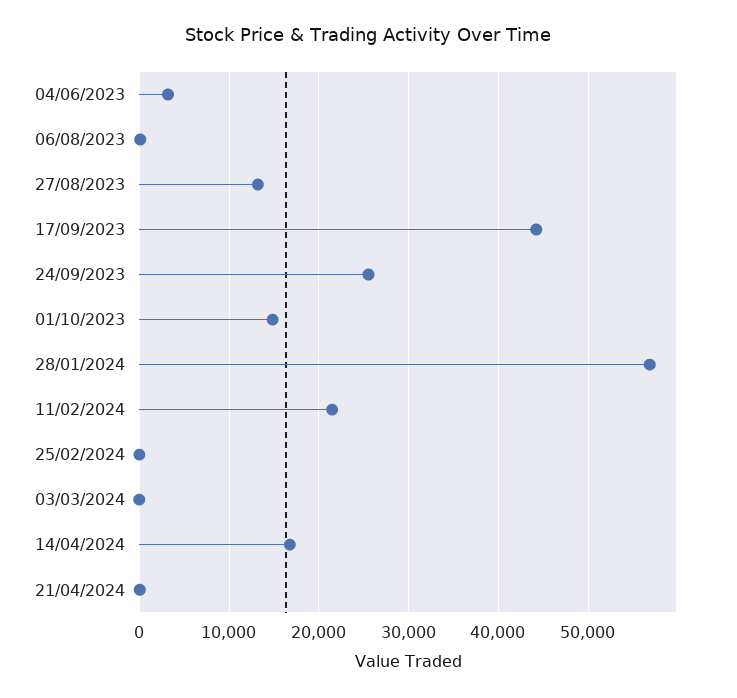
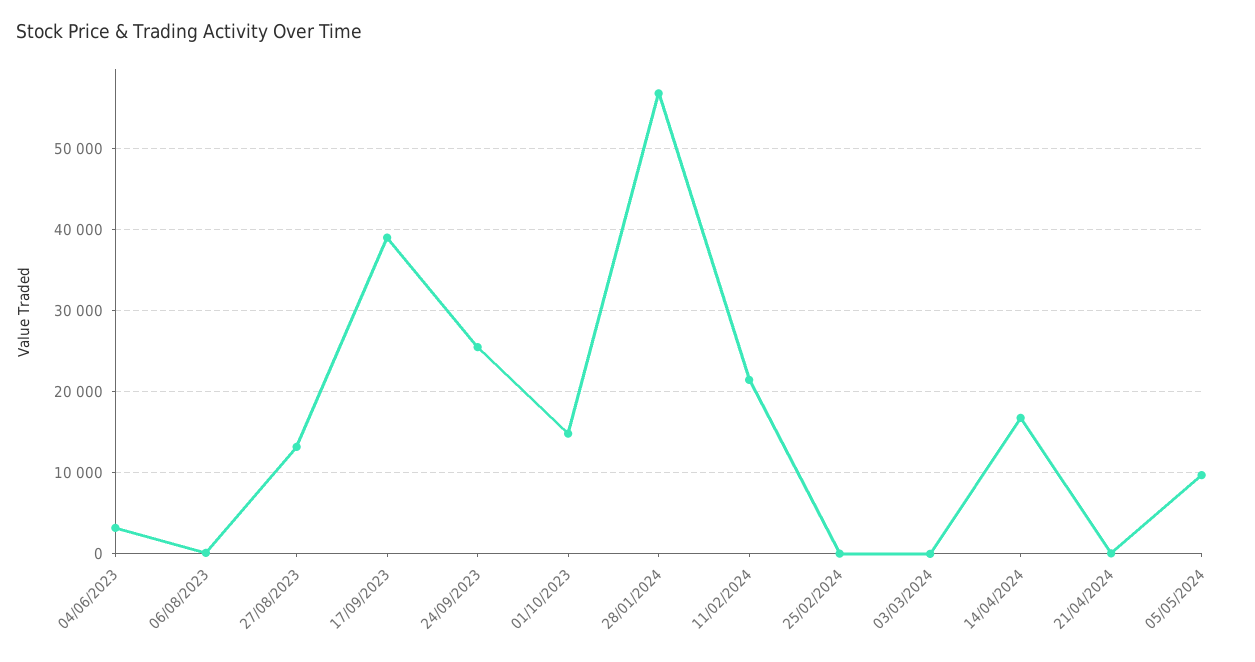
17/09/2023: 44000 -> 39000
05/05/2024: none -> 10000

